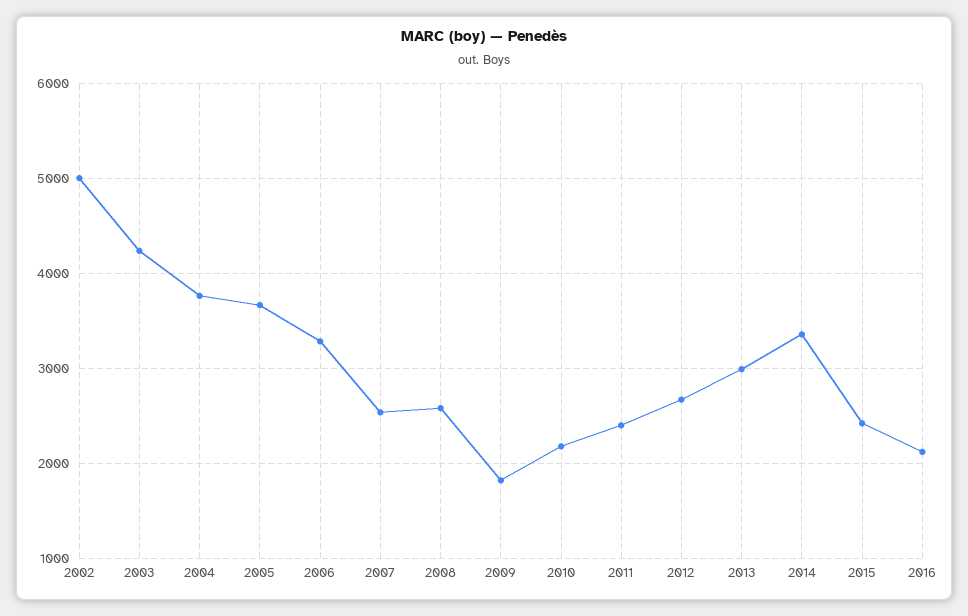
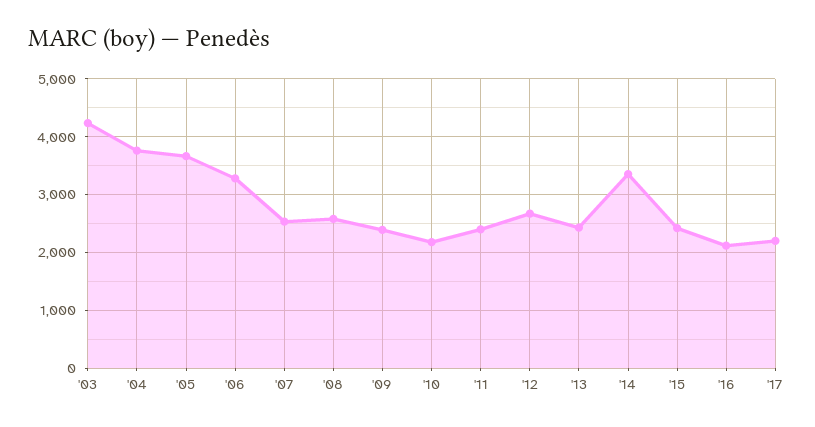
2002: 5000 -> none
2009: 1800 -> 2400
2013: 3000 -> 2400
'17: none -> 2200

